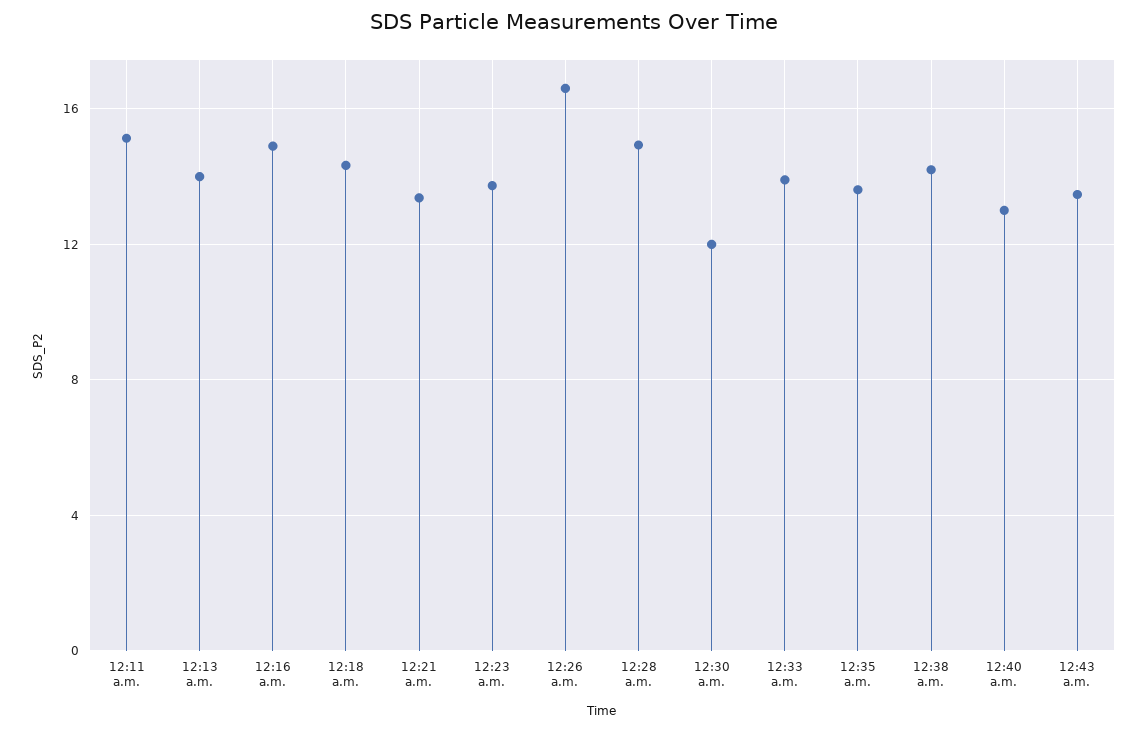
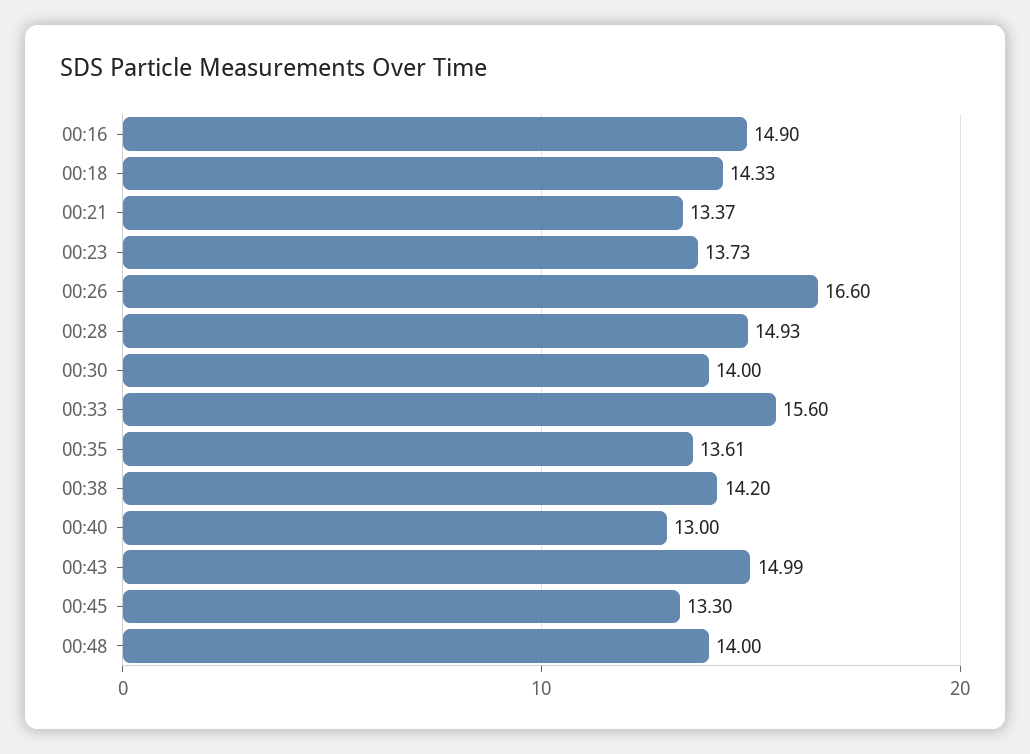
12:11 a.m.: 15 -> none
12:13 a.m.: 14 -> none
12:30 a.m.: 12 -> 14
12:33 a.m.: 14 -> 15.6
12:43 a.m.: 13.5 -> 14.99
00:45: none -> 13.3
00:48: none -> 14

